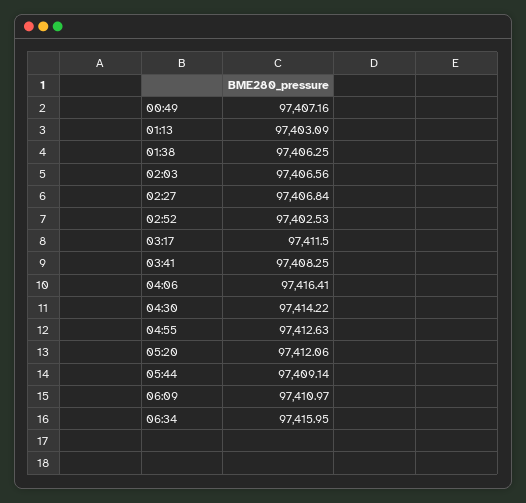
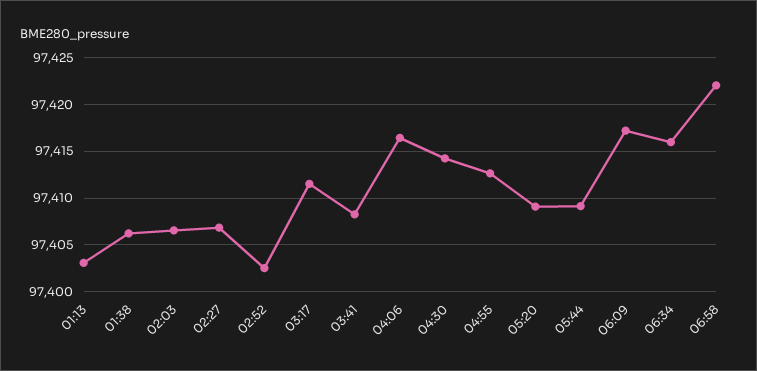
00:49: 97407.16 -> none
05:20: 97412.06 -> 97409
06:09: 97410.97 -> 97417
06:58: none -> 97422

